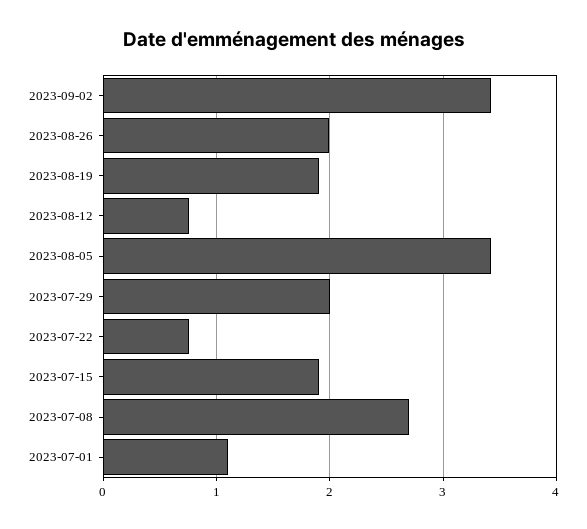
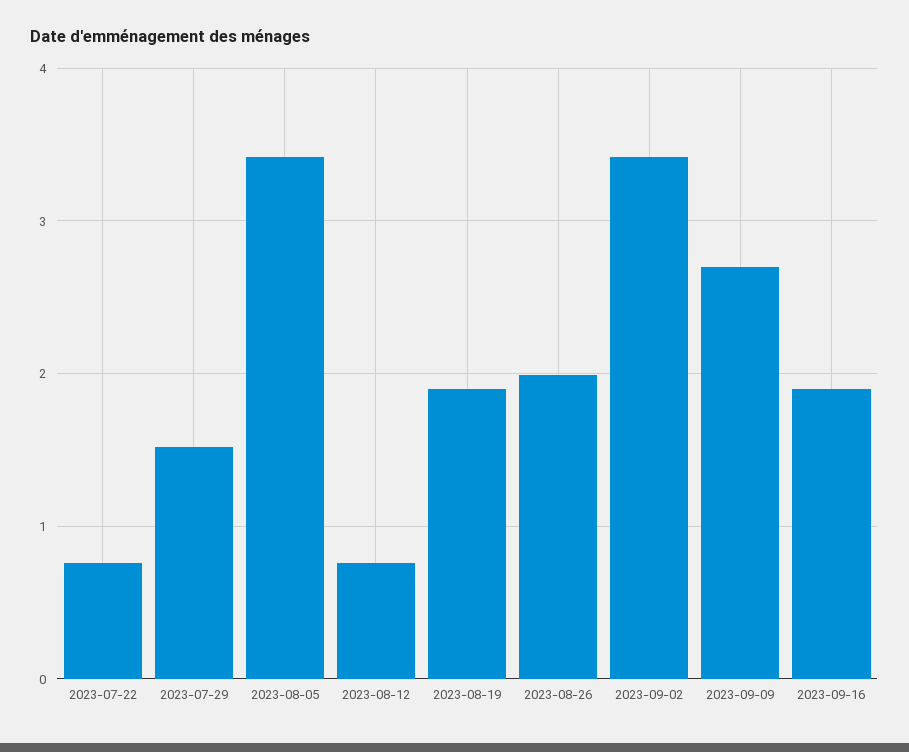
2023-07-29: 2 -> 1.5
2023-07-15: 1.9 -> none
2023-07-08: 2.7 -> none
2023-07-01: 1.1 -> none
2023-09-09: none -> 2.7
2023-09-16: none -> 1.9

